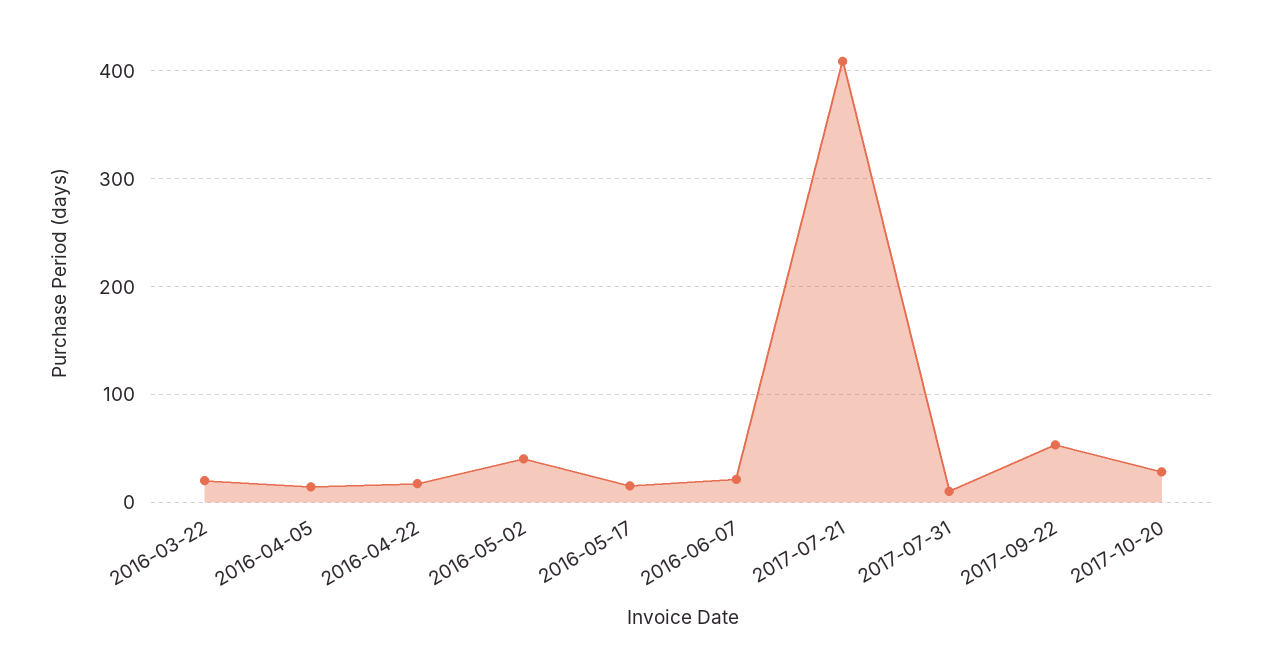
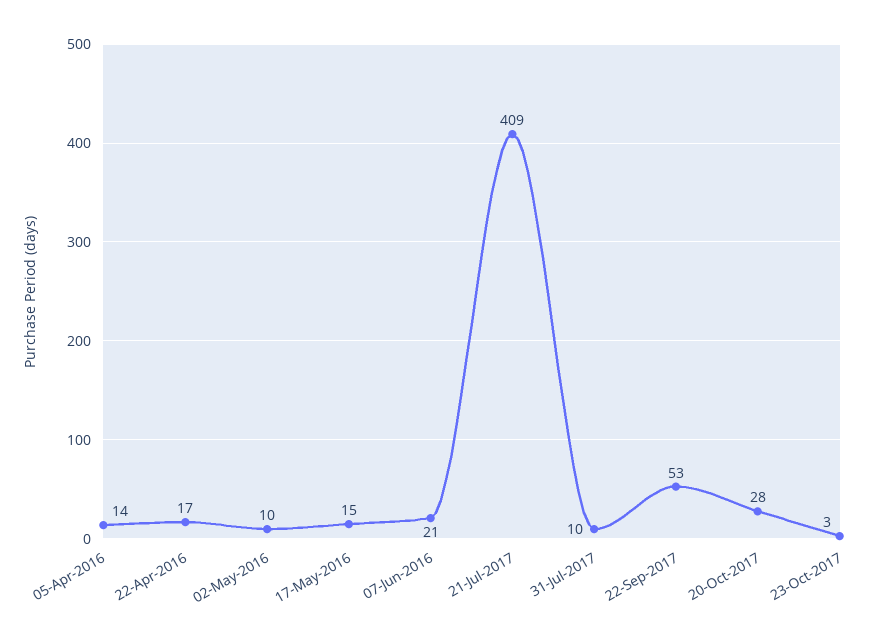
2016-03-22: 20 -> none
2016-05-02: 40 -> 10
23-Oct-2017: none -> 3

